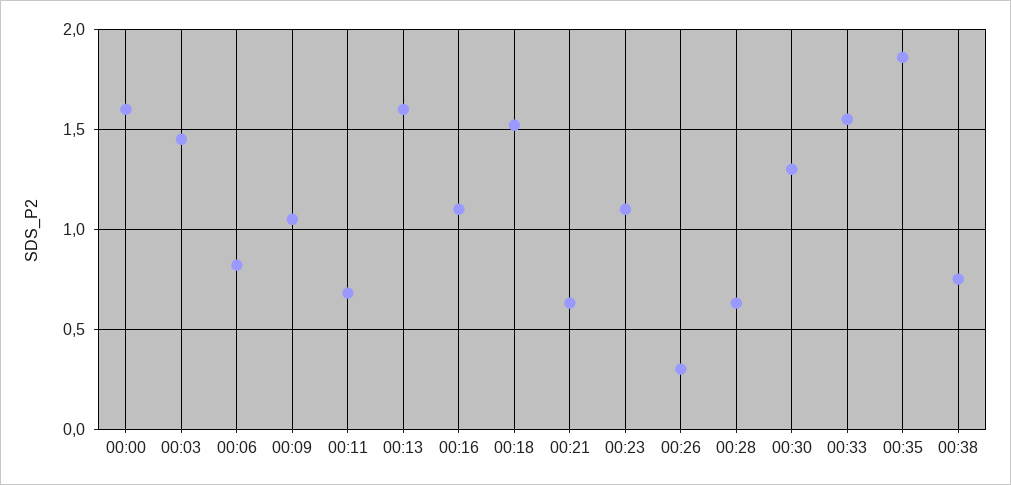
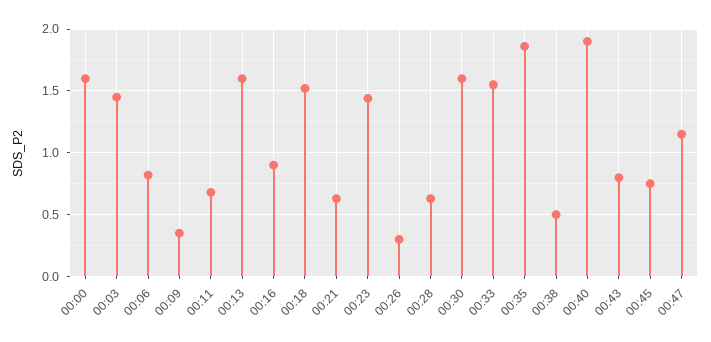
00:09: 1.05 -> 0.35
00:16: 1.1 -> 0.9
00:23: 1.1 -> 1.45
00:30: 1.3 -> 1.6
00:38: 0.75 -> 0.5
00:40: none -> 1.9
00:43: none -> 0.8
00:45: none -> 0.75
00:47: none -> 1.15

